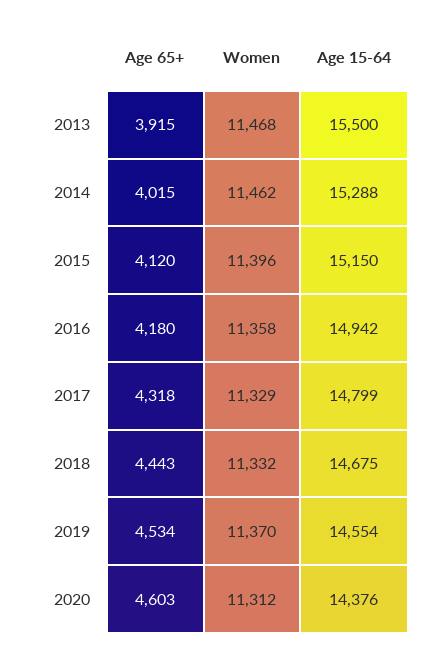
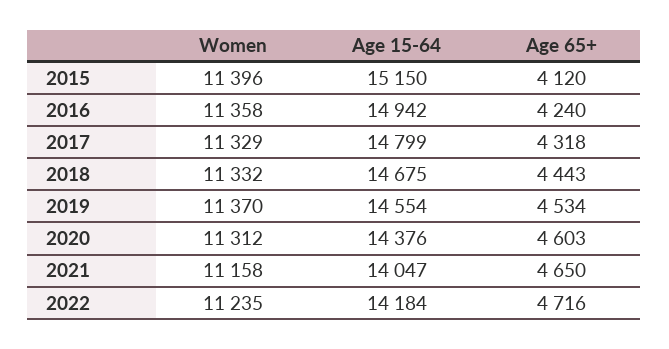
Age 65+, 2013: 3915 -> none
Women, 2013: 11468 -> none
Age 15-64, 2013: 15500 -> none
Age 65+, 2014: 4015 -> none
Women, 2014: 11462 -> none
Age 15-64, 2014: 15288 -> none
Age 65+, 2016: 4180 -> 4240
Women, 2021: none -> 11158
Age 15-64, 2021: none -> 14047
Age 65+, 2021: none -> 4650
Women, 2022: none -> 11235
Age 15-64, 2022: none -> 14184
Age 65+, 2022: none -> 4716

